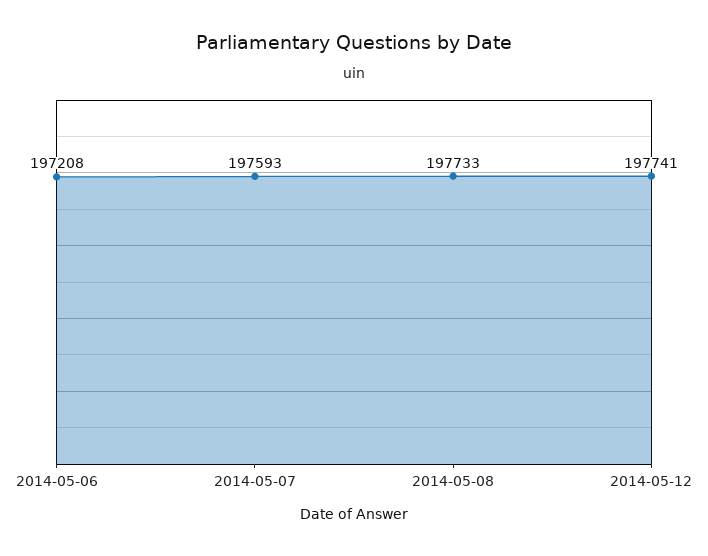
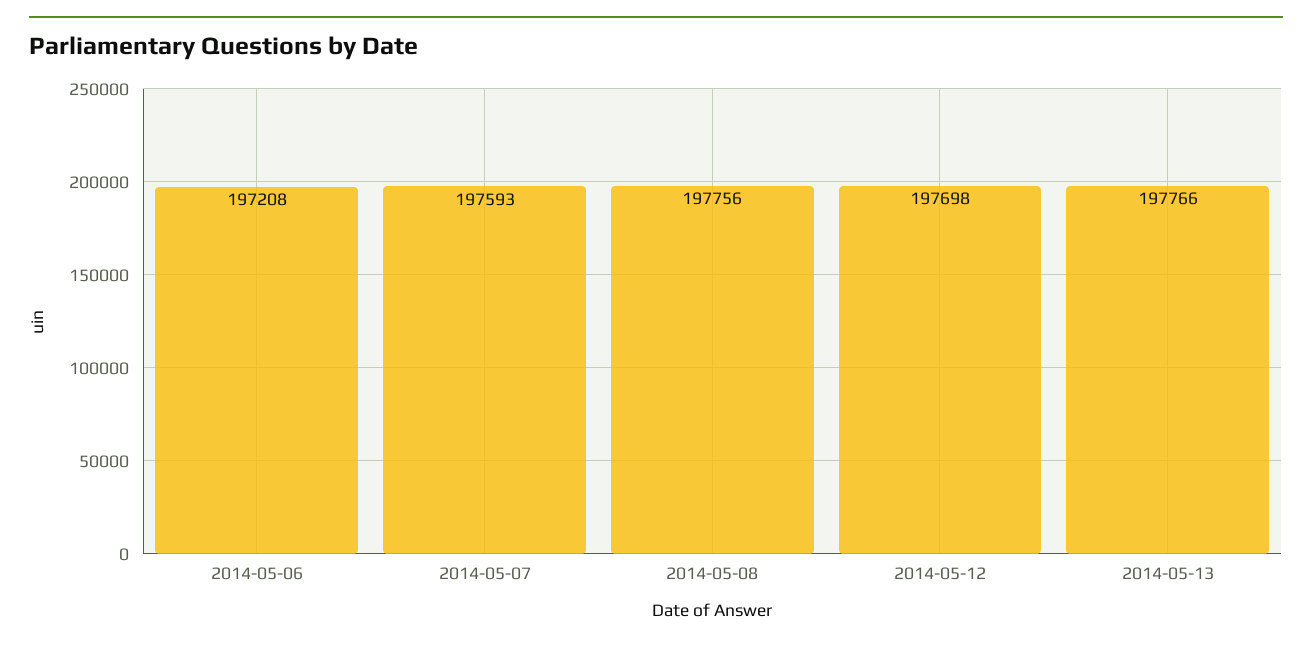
2014-05-08: 197733 -> 197756
2014-05-12: 197741 -> 197698
2014-05-13: none -> 197766

